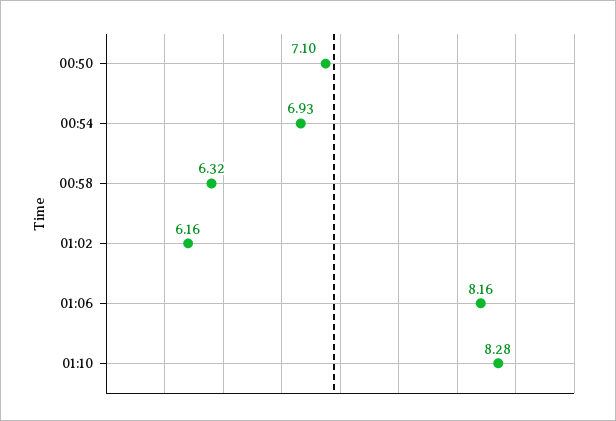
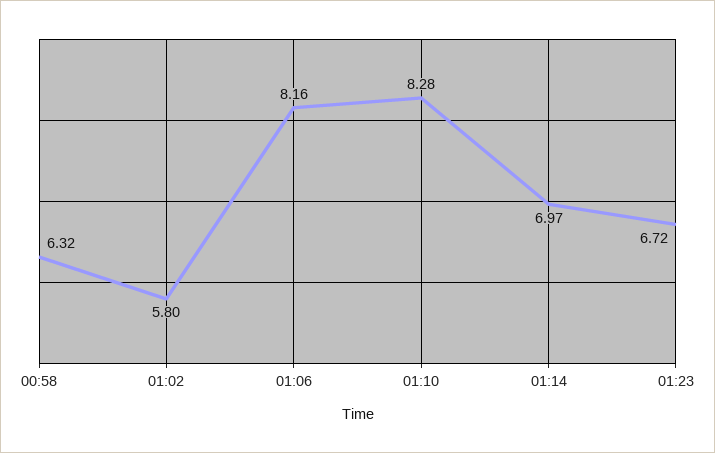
00:50: 7.1 -> none
00:54: 6.93 -> none
01:02: 6.16 -> 5.8
01:14: none -> 6.97
01:23: none -> 6.72

